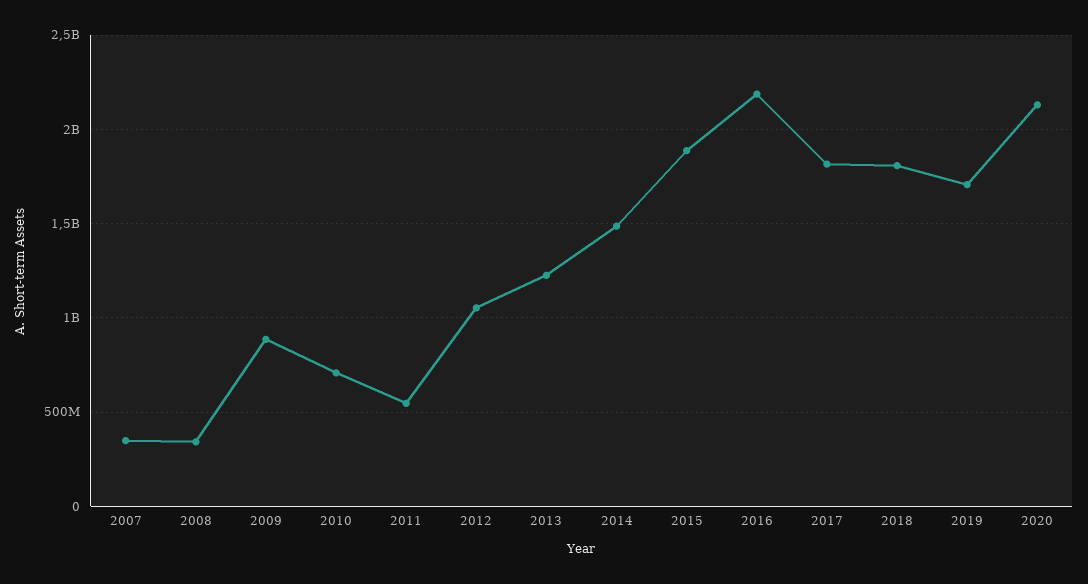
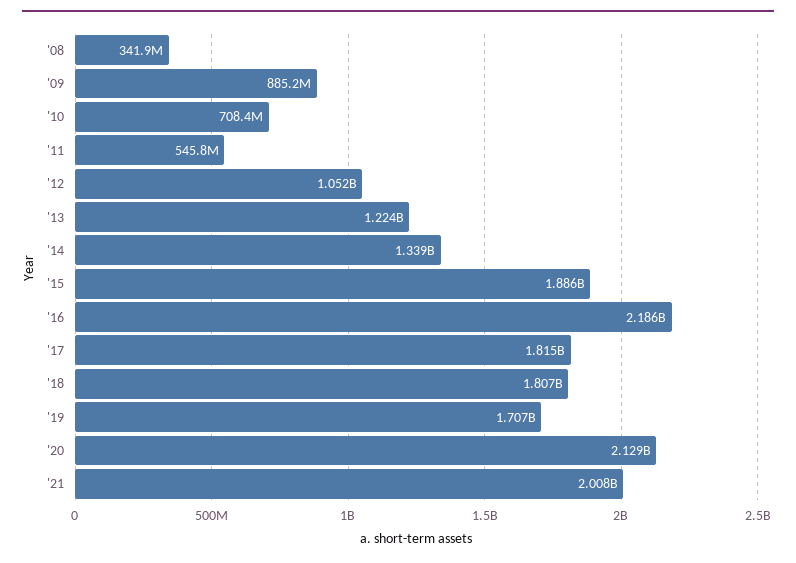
2007: 350000000 -> none
2014: 1500000000 -> 1339000000
'21: none -> 2008000000

